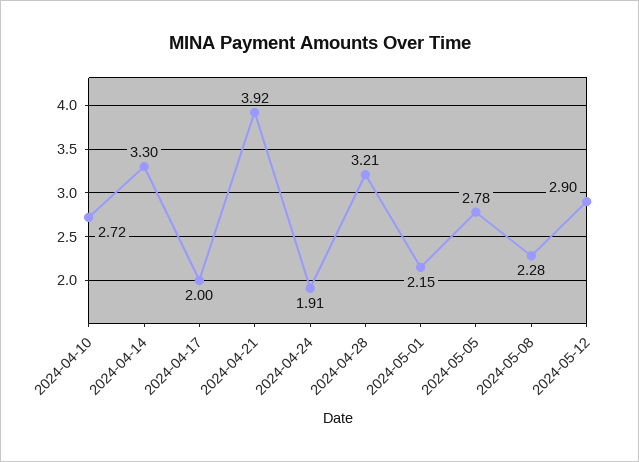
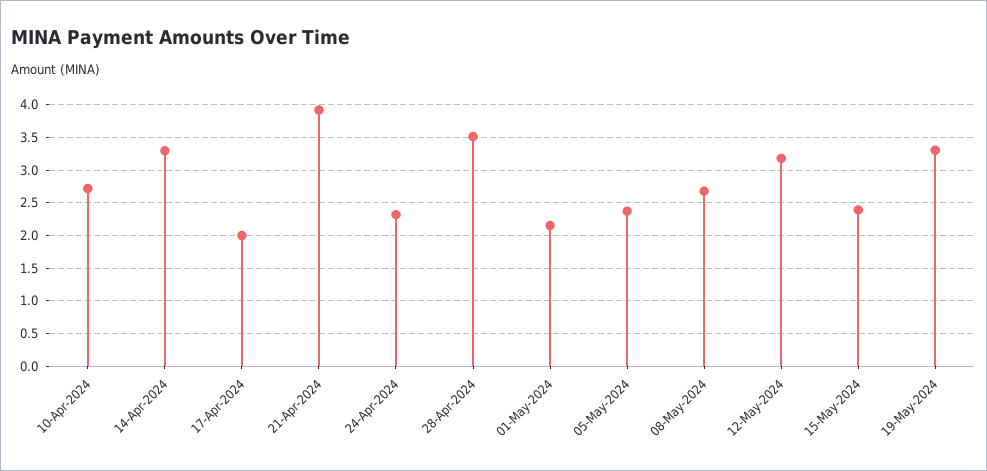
2024-04-24: 1.91 -> 2.3
2024-04-28: 3.21 -> 3.5
2024-05-05: 2.78 -> 2.4
2024-05-08: 2.28 -> 2.7
2024-05-12: 2.9 -> 3.2
15-May-2024: none -> 2.4
19-May-2024: none -> 3.3

